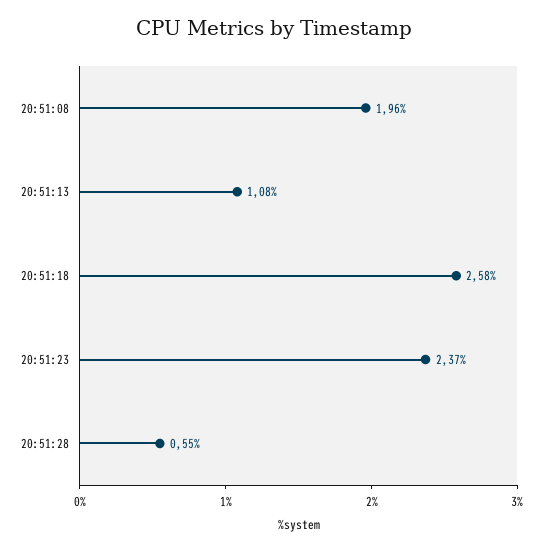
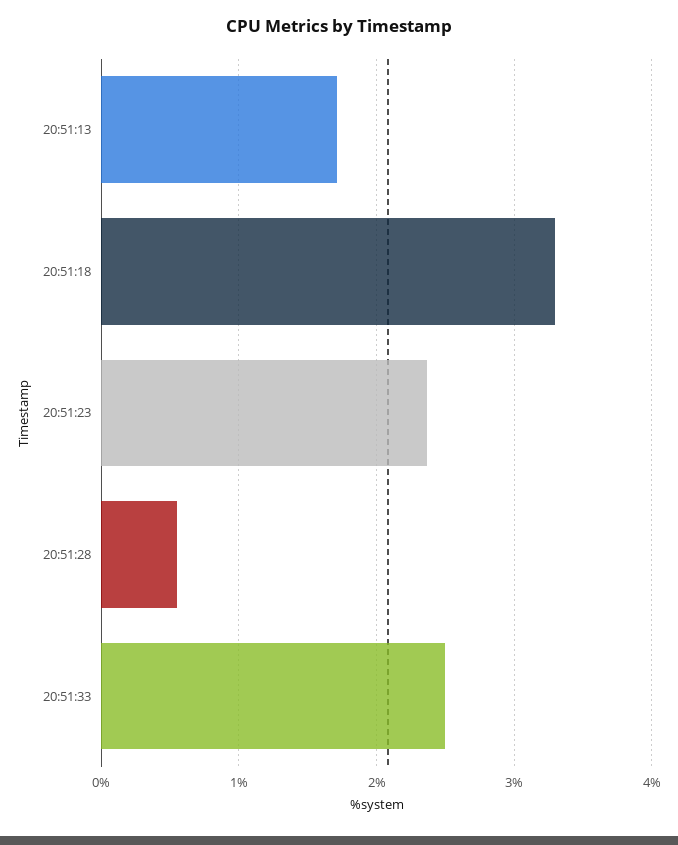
20:51:08: 1.96 -> none
20:51:13: 1.08 -> 1.7
20:51:18: 2.58 -> 3.3
20:51:33: none -> 2.5

